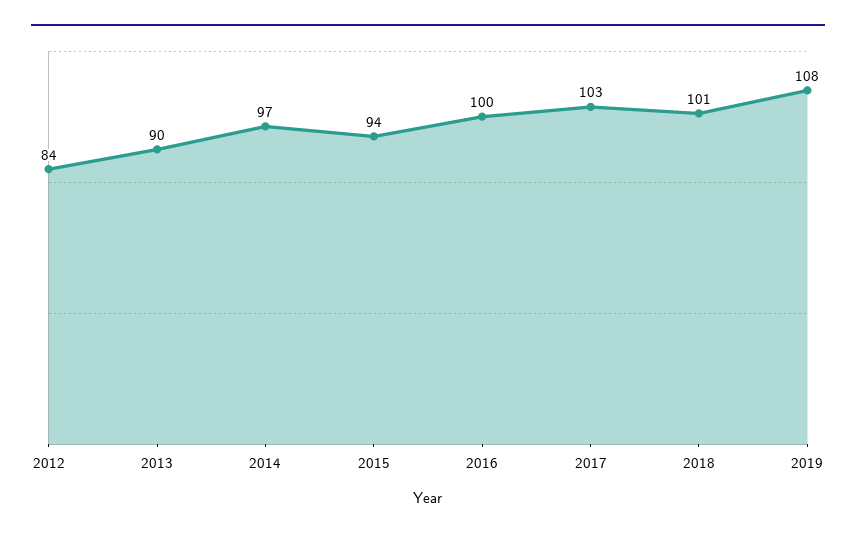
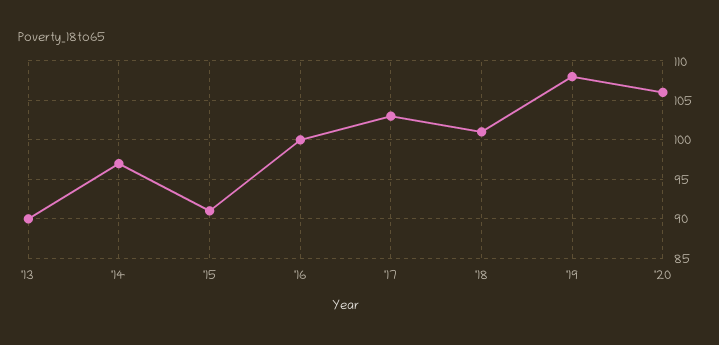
2012: 84 -> none
2015: 94 -> 91
'20: none -> 106

